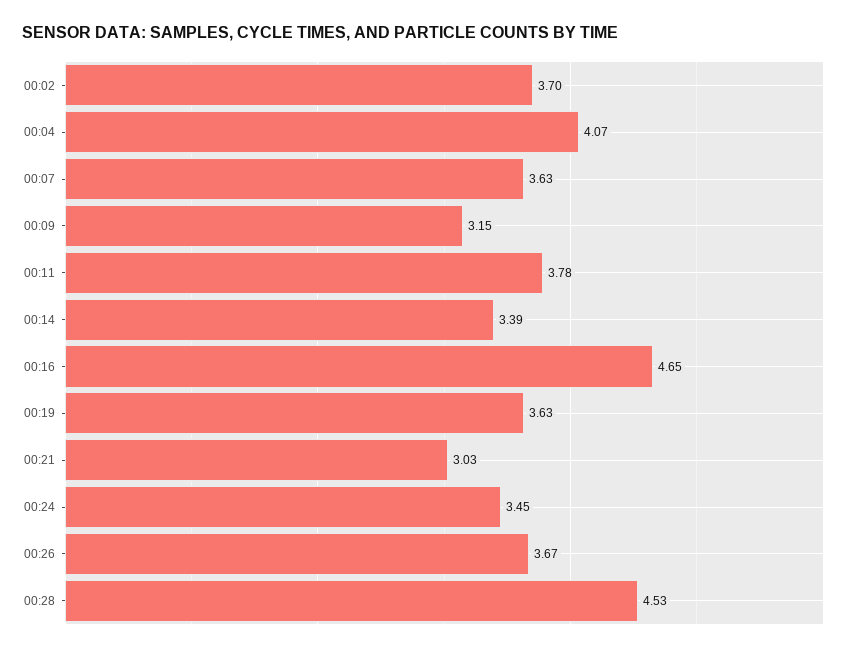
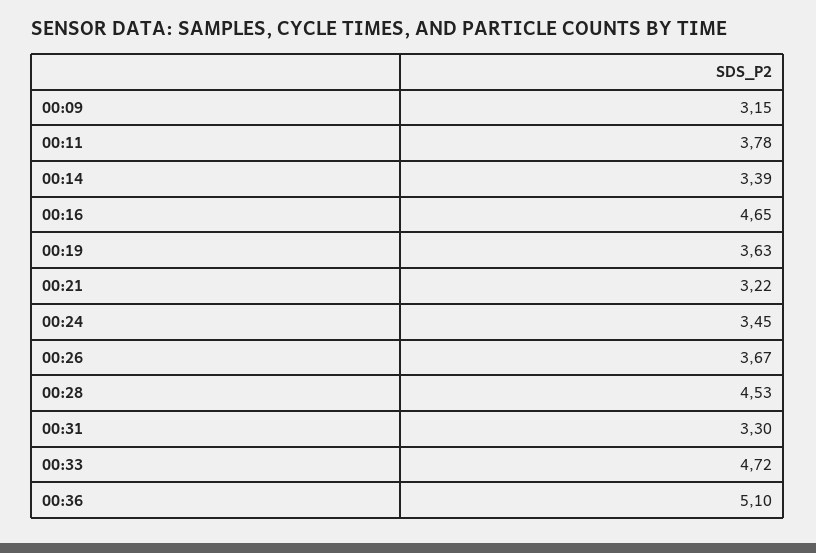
00:02: 3.7 -> none
00:04: 4.07 -> none
00:07: 3.63 -> none
00:21: 3.03 -> 3.22
00:31: none -> 3.3
00:33: none -> 4.72
00:36: none -> 5.1

